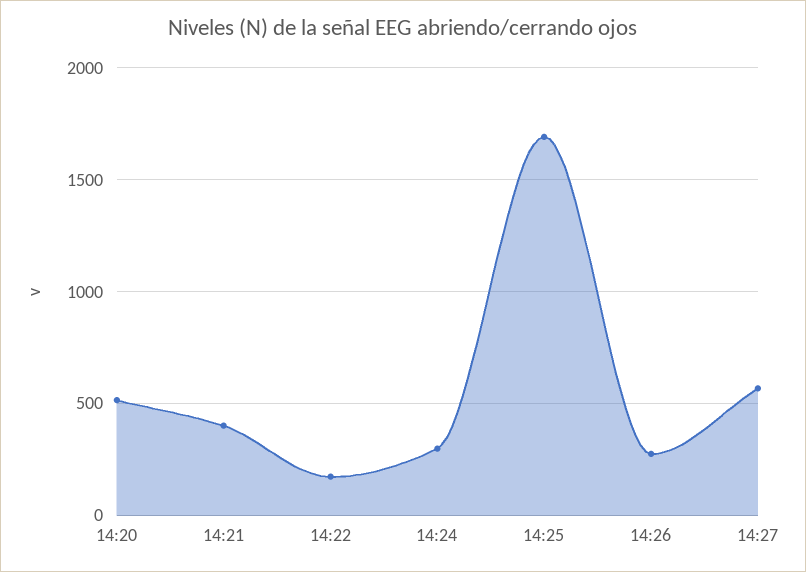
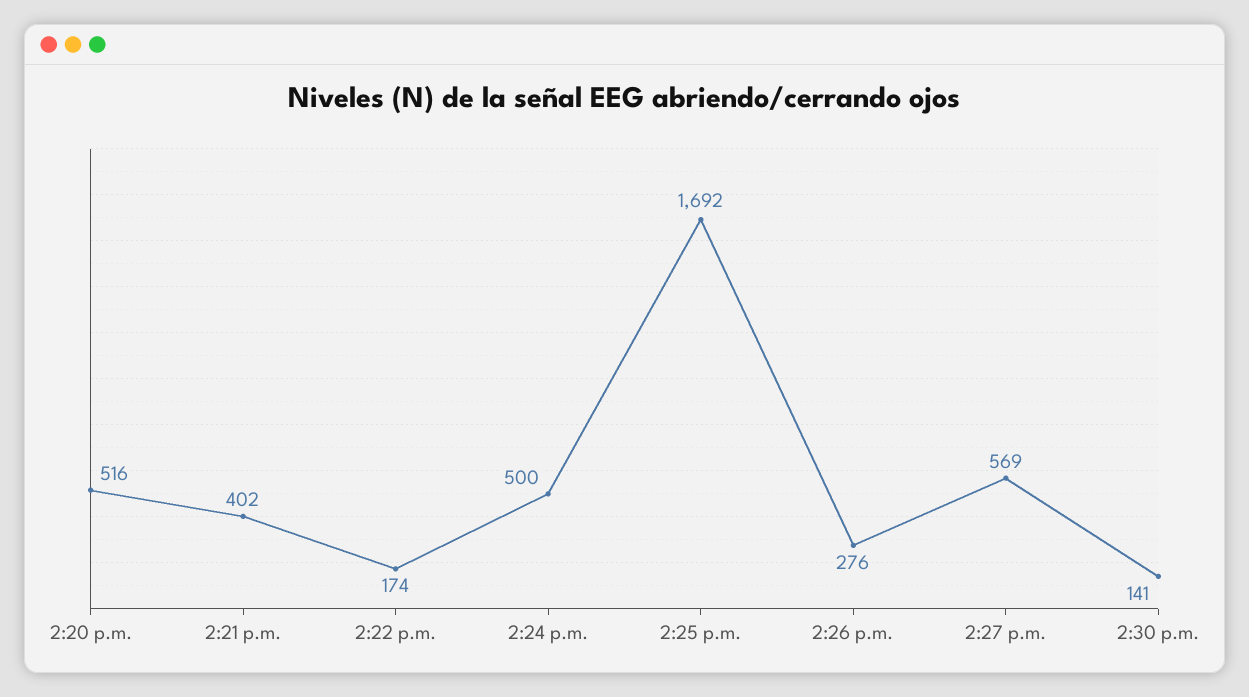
14:24: 300 -> 500
2:30 p.m.: none -> 141

